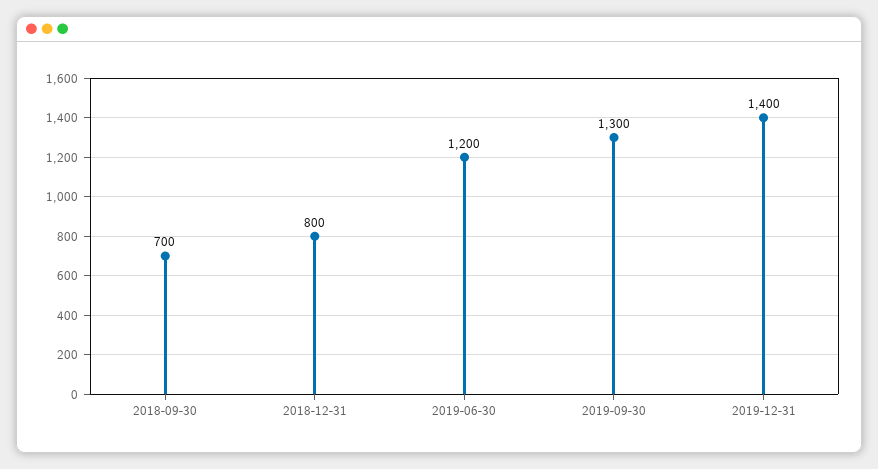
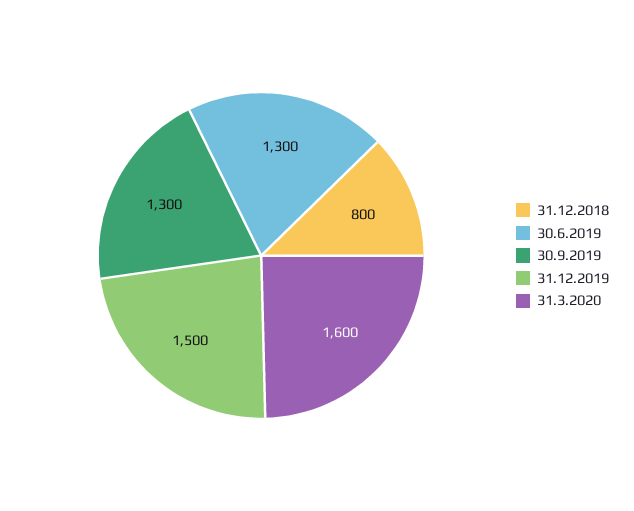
2018-09-30: 700 -> none
2019-06-30: 1200 -> 1300
2019-12-31: 1400 -> 1500
31.3.2020: none -> 1600

